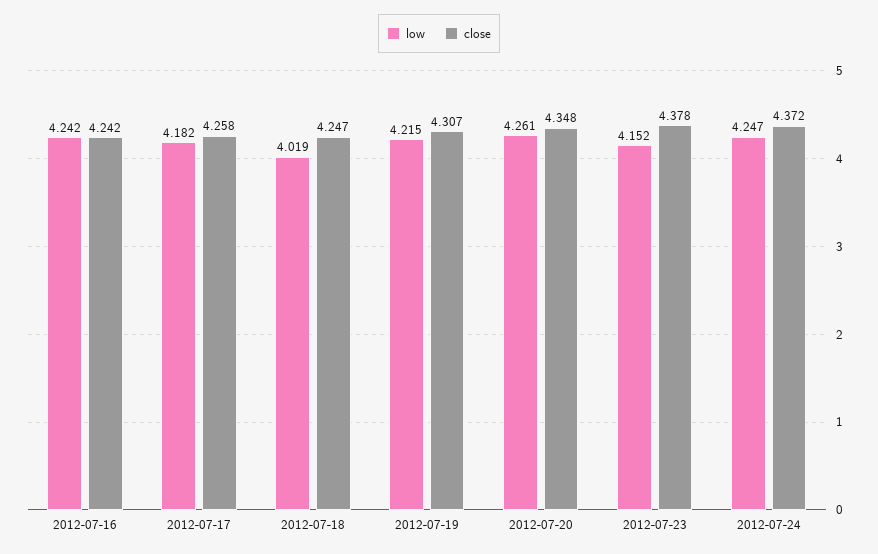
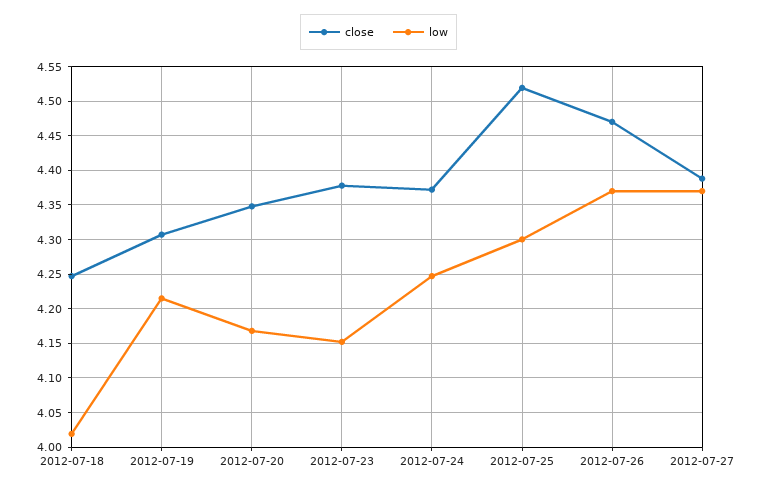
low, 2012-07-16: 4.242 -> none
close, 2012-07-16: 4.242 -> none
low, 2012-07-17: 4.182 -> none
close, 2012-07-17: 4.258 -> none
low, 2012-07-20: 4.261 -> 4.17
close, 2012-07-25: none -> 4.52
low, 2012-07-25: none -> 4.3
close, 2012-07-26: none -> 4.47
low, 2012-07-26: none -> 4.37
close, 2012-07-27: none -> 4.39
low, 2012-07-27: none -> 4.37

